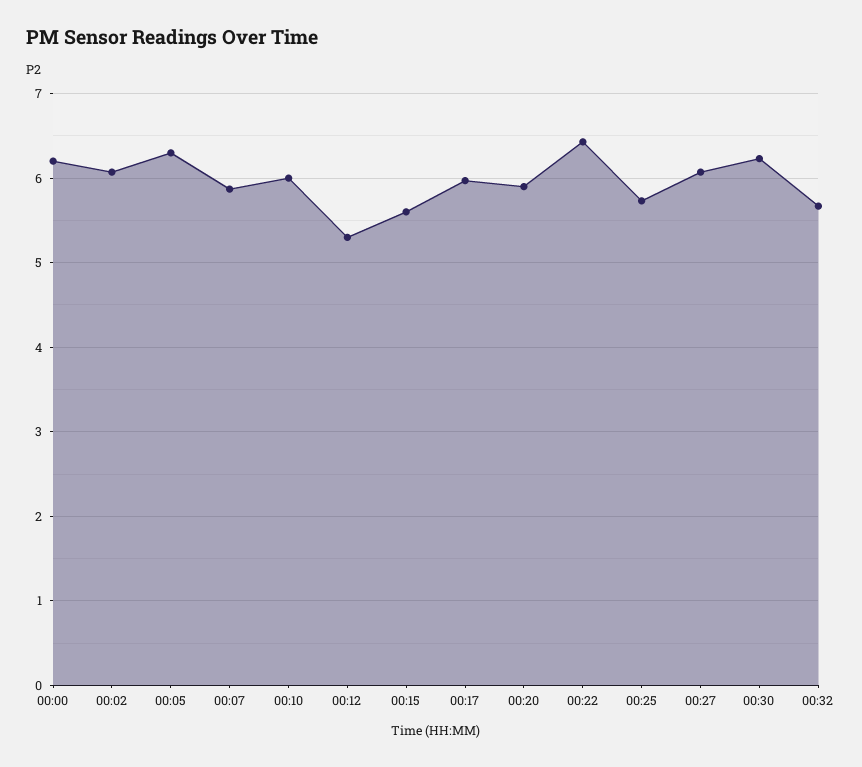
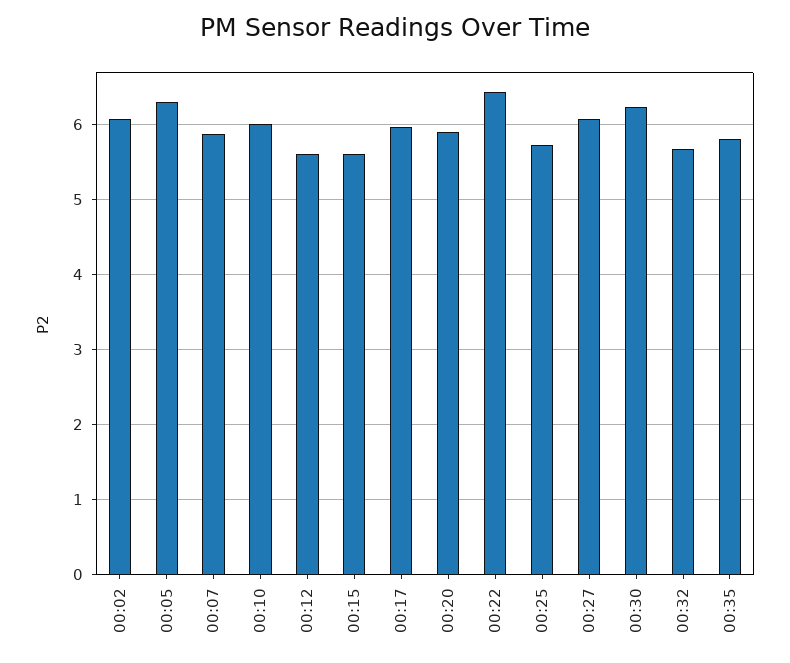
00:00: 6.2 -> none
00:12: 5.3 -> 5.6
00:35: none -> 5.8

